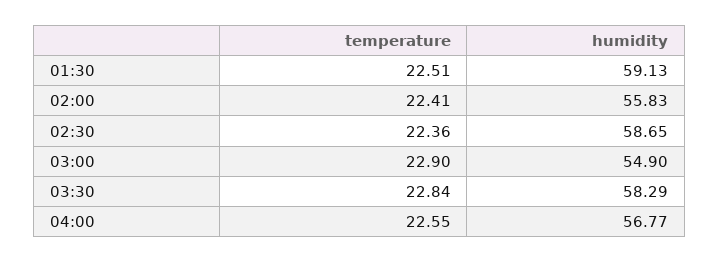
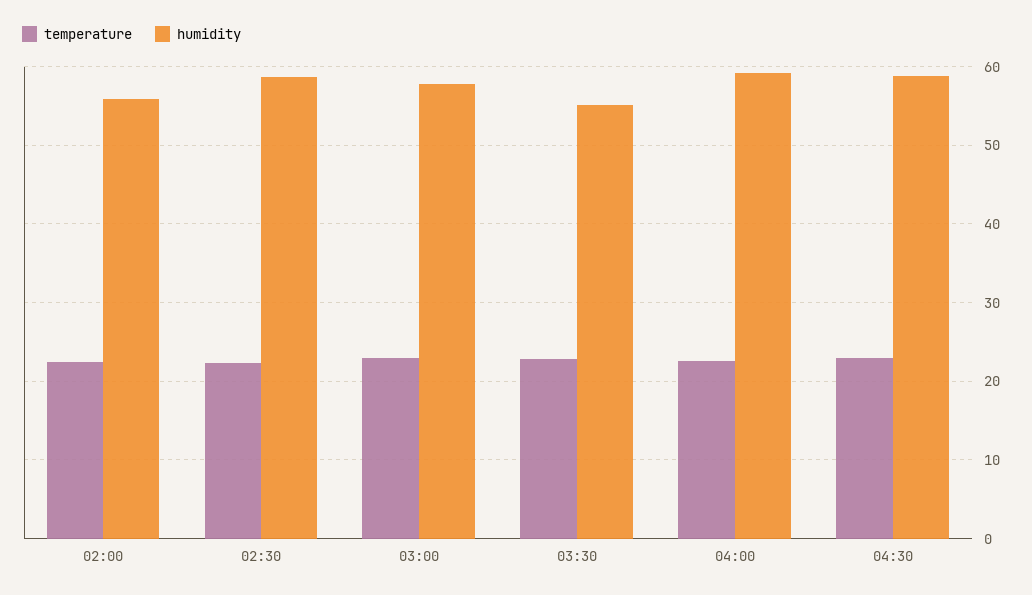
temperature, 01:30: 22.51 -> none
humidity, 01:30: 59.13 -> none
humidity, 03:00: 54.9 -> 58
humidity, 03:30: 58.29 -> 55
humidity, 04:00: 56.77 -> 59
temperature, 04:30: none -> 23
humidity, 04:30: none -> 59

